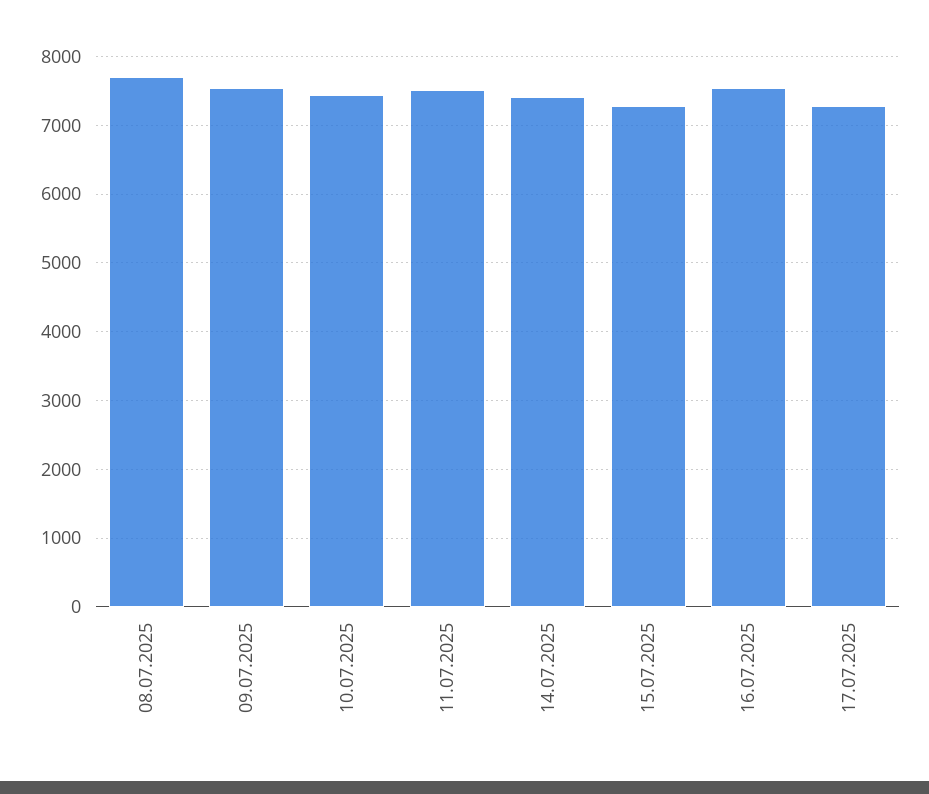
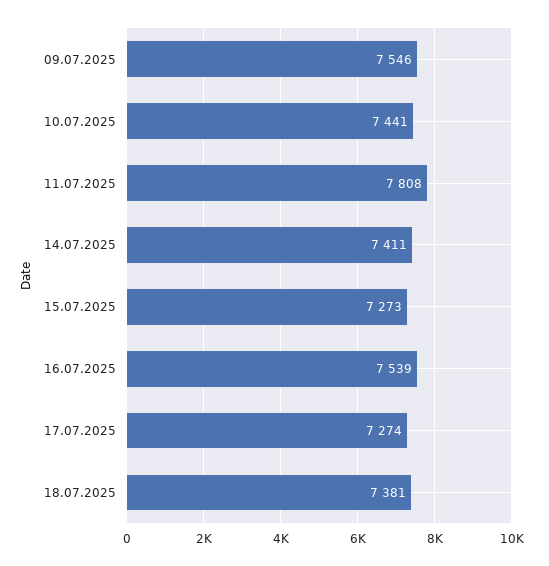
08.07.2025: 7700 -> none
11.07.2025: 7500 -> 7808
18.07.2025: none -> 7381

